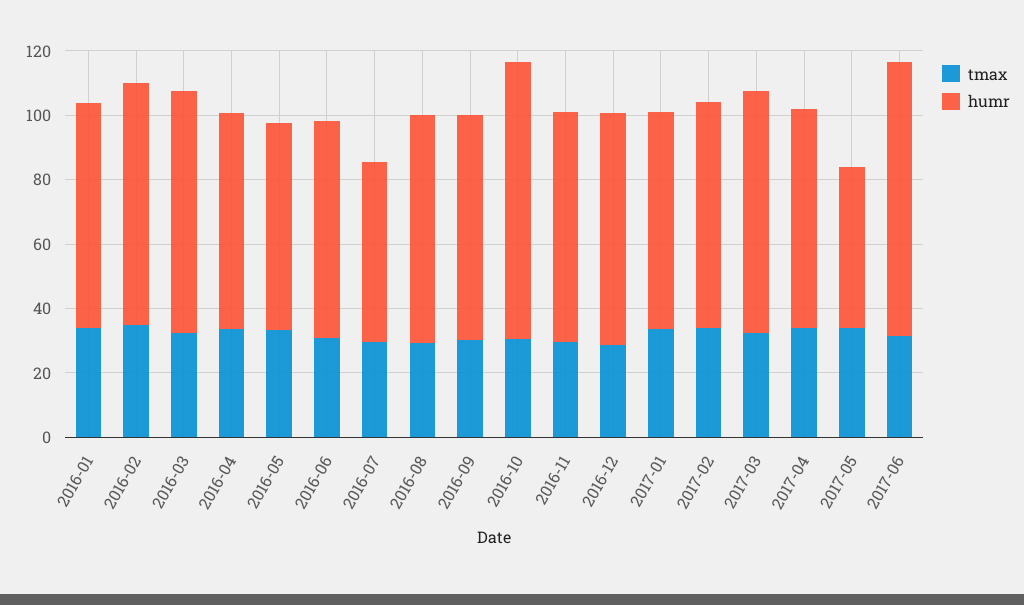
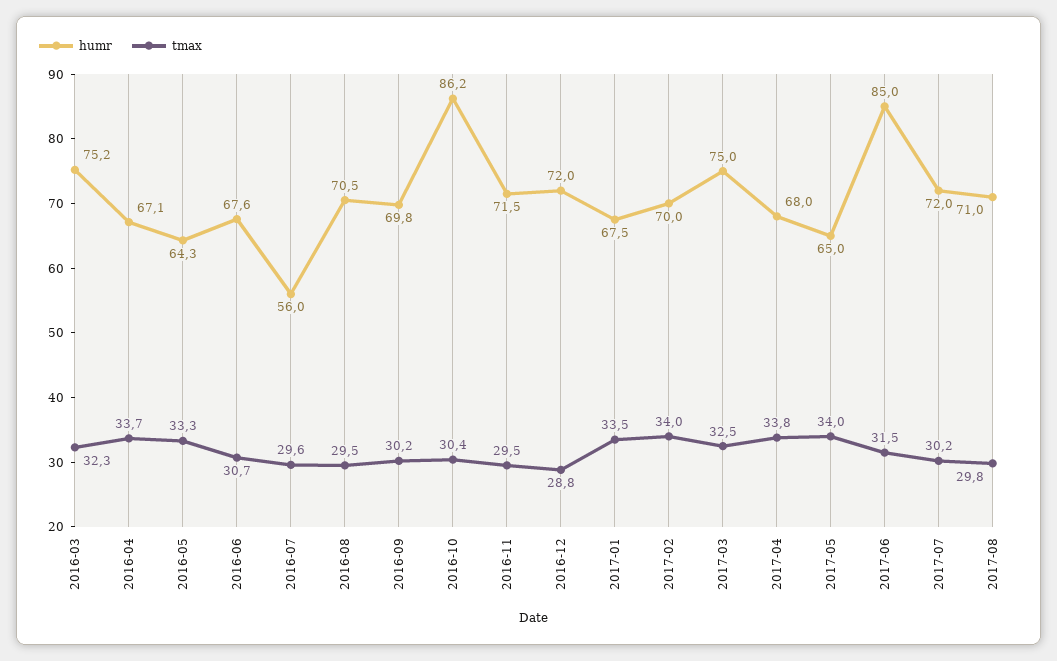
tmax, 2016-01: 35 -> none
humr, 2016-01: 70 -> none
tmax, 2016-02: 35 -> none
humr, 2016-02: 75 -> none
humr, 2017-05: 50 -> 65
humr, 2017-07: none -> 72
tmax, 2017-07: none -> 30.2
humr, 2017-08: none -> 71
tmax, 2017-08: none -> 29.8

